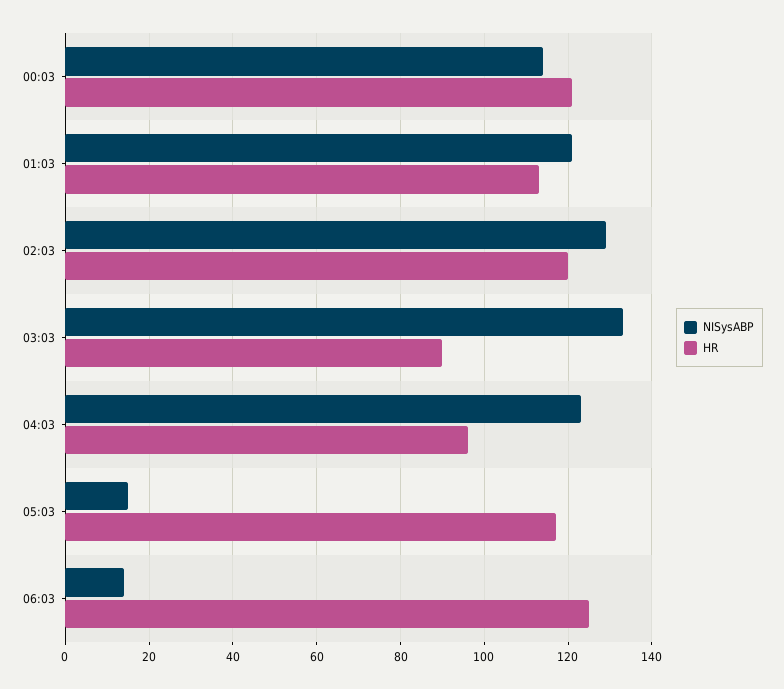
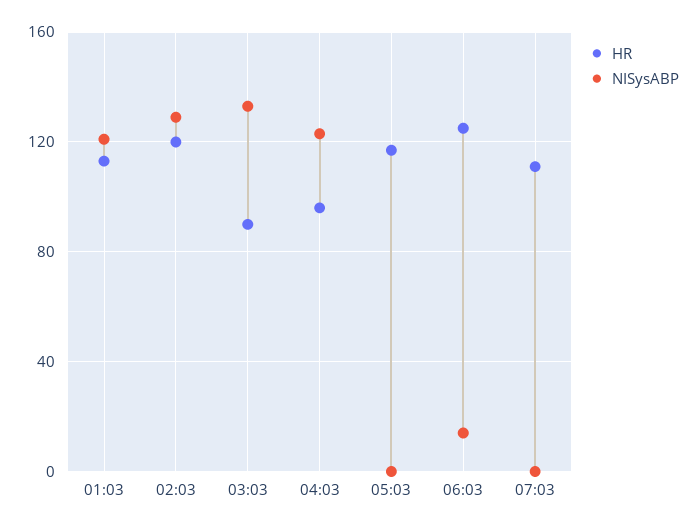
NISysABP, 00:03: 115 -> none
HR, 00:03: 120 -> none
NISysABP, 05:03: 15 -> 0
HR, 07:03: none -> 110
NISysABP, 07:03: none -> 0

